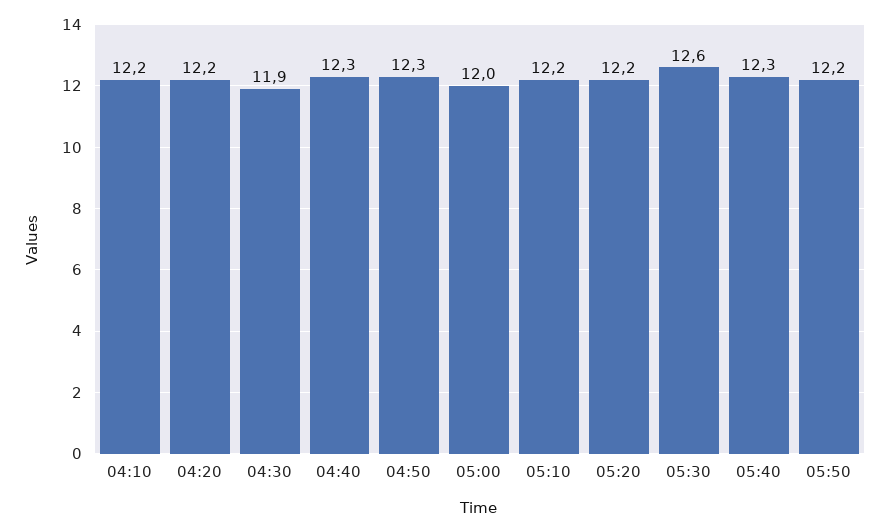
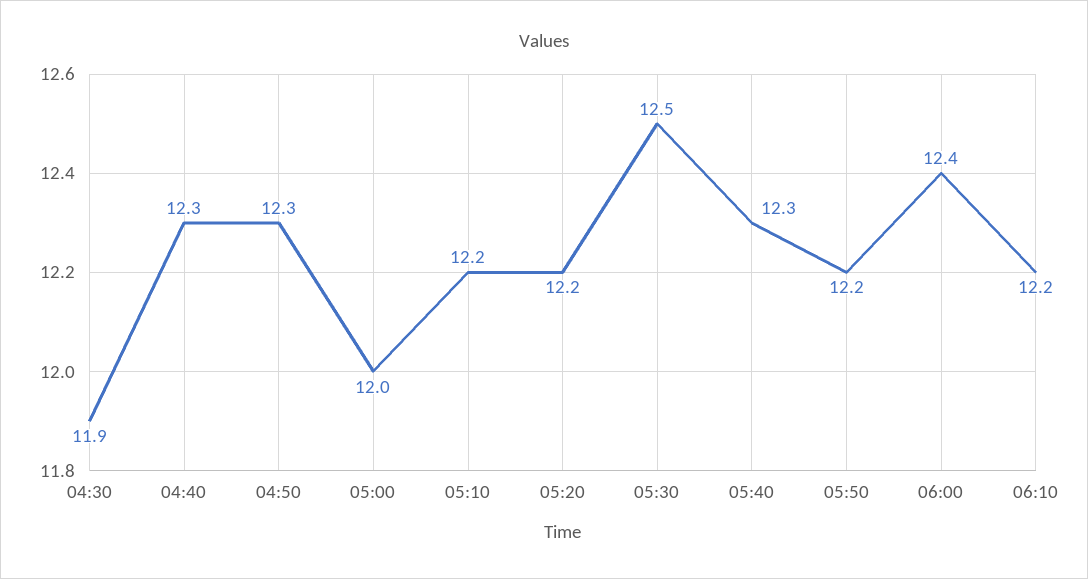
04:10: 12.2 -> none
04:20: 12.2 -> none
05:30: 12.6 -> 12.5
06:00: none -> 12.4
06:10: none -> 12.2

